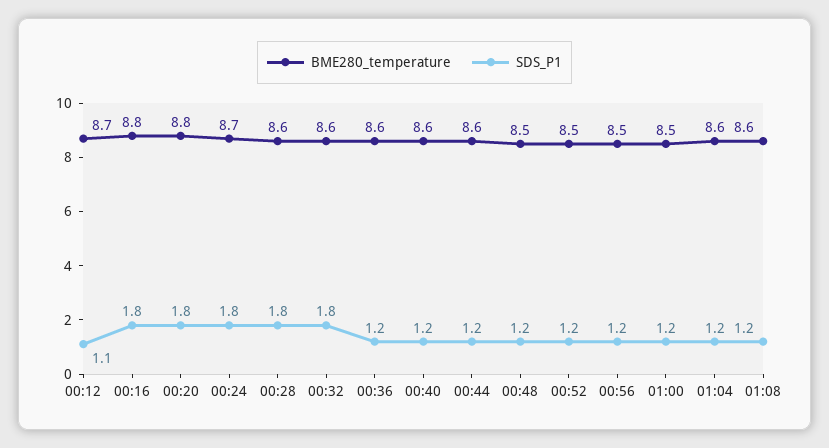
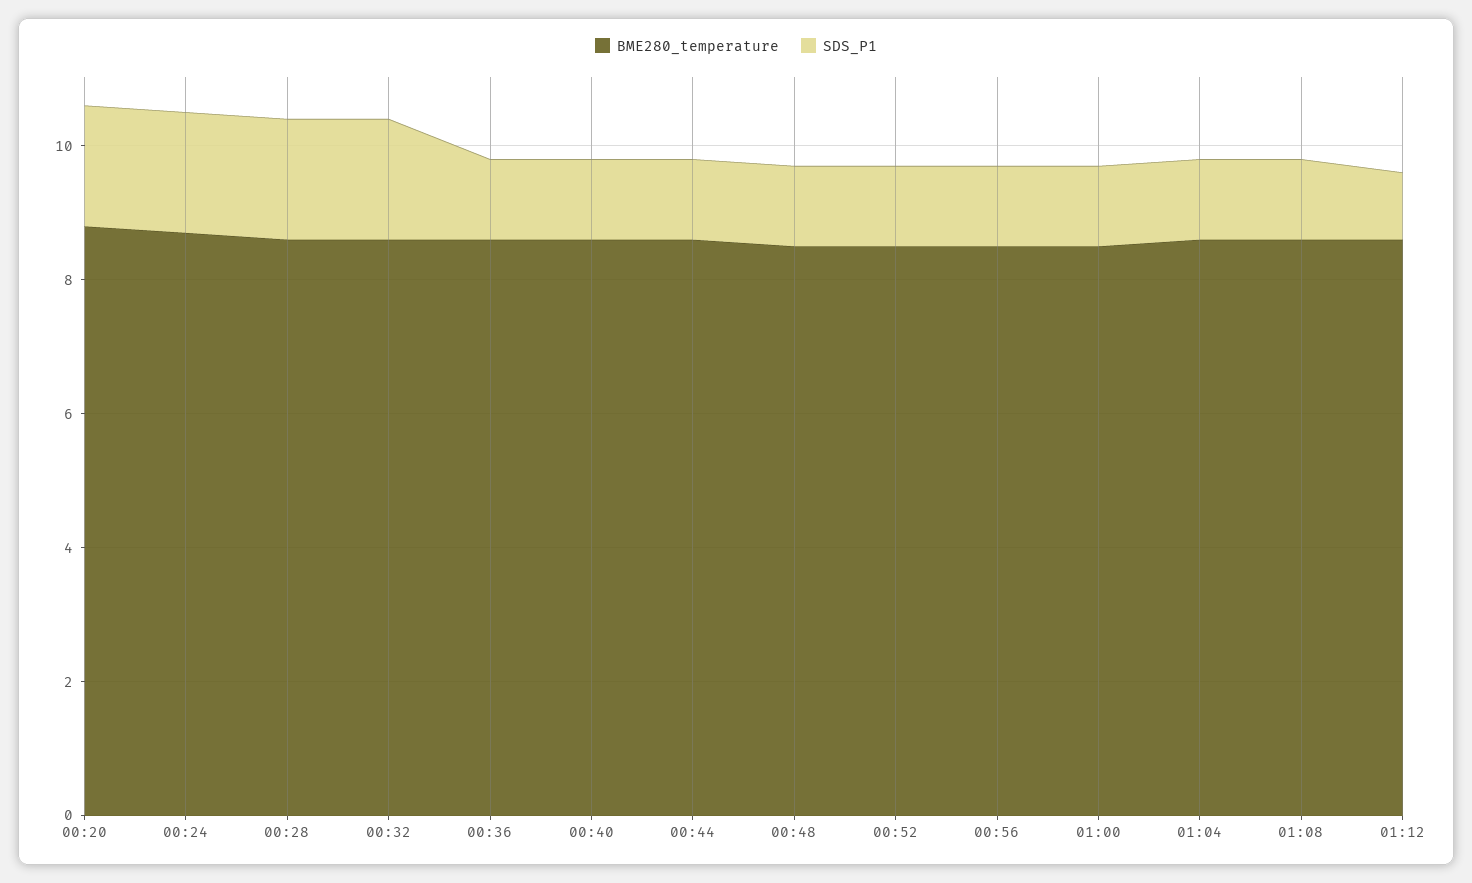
BME280_temperature, 00:12: 8.7 -> none
SDS_P1, 00:12: 1.1 -> none
BME280_temperature, 00:16: 8.8 -> none
SDS_P1, 00:16: 1.8 -> none
BME280_temperature, 01:12: none -> 8.5
SDS_P1, 01:12: none -> 1

